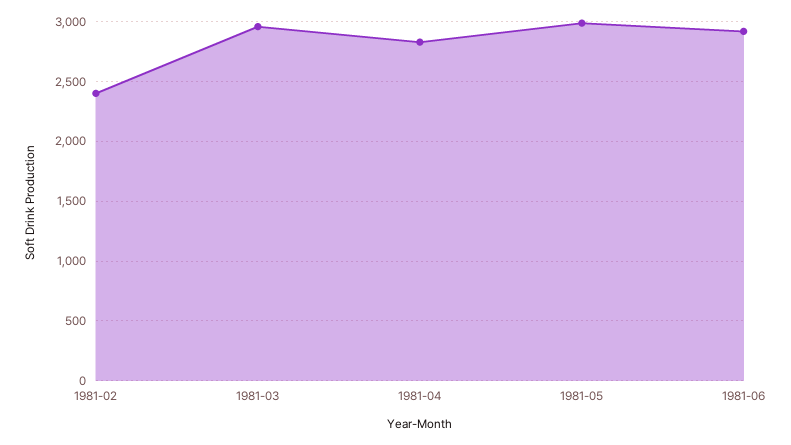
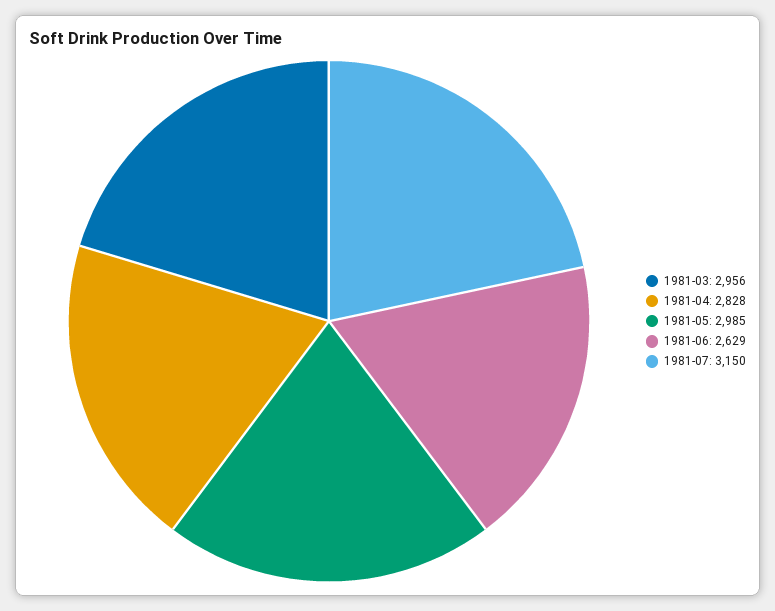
1981-02: 2400 -> none
1981-06: 2900 -> 2629
1981-07: none -> 3150

